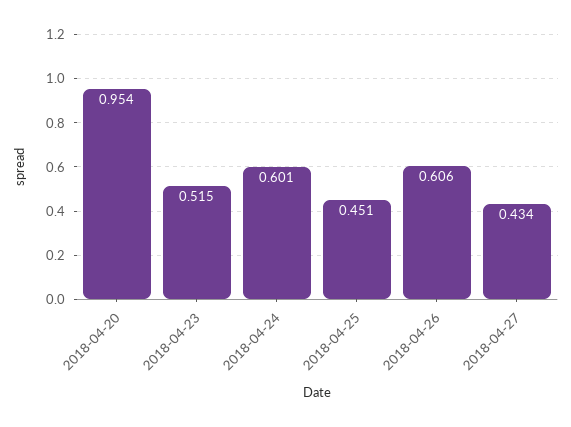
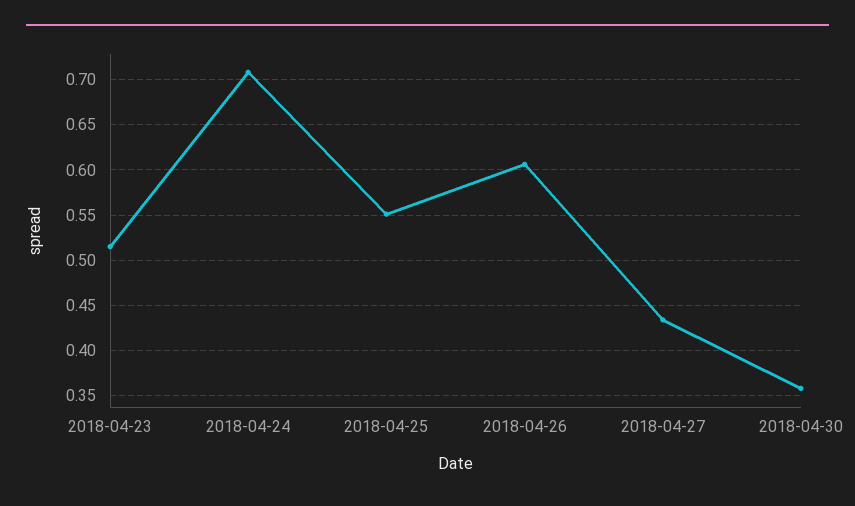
2018-04-20: 0.954 -> none
2018-04-24: 0.601 -> 0.71
2018-04-25: 0.451 -> 0.55
2018-04-30: none -> 0.36

